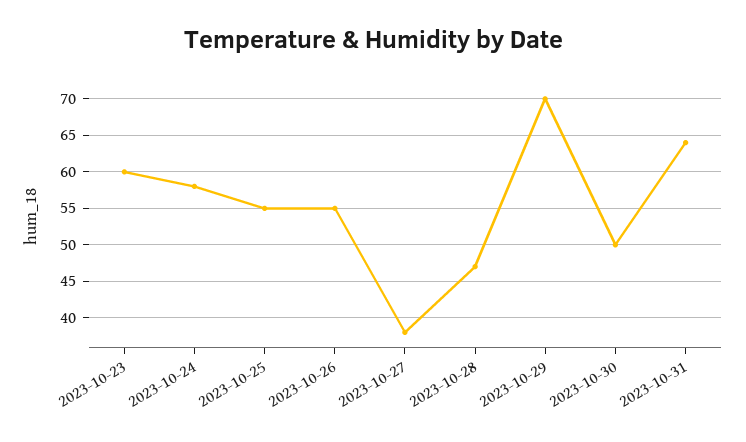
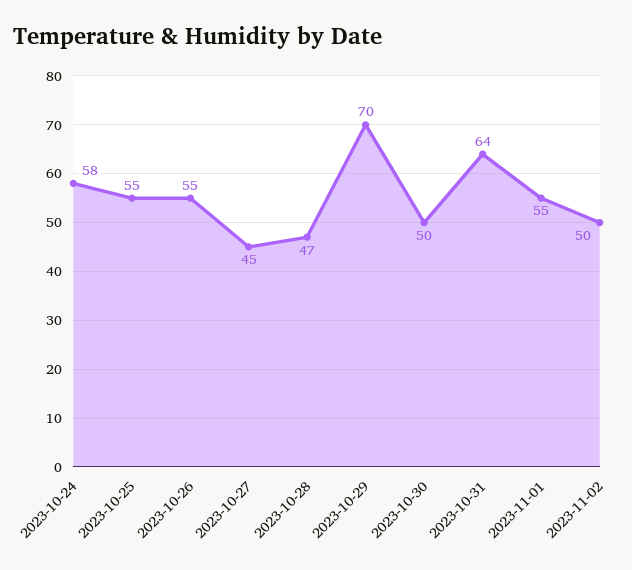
2023-10-23: 60 -> none
2023-10-27: 38 -> 45
2023-11-01: none -> 55
2023-11-02: none -> 50

